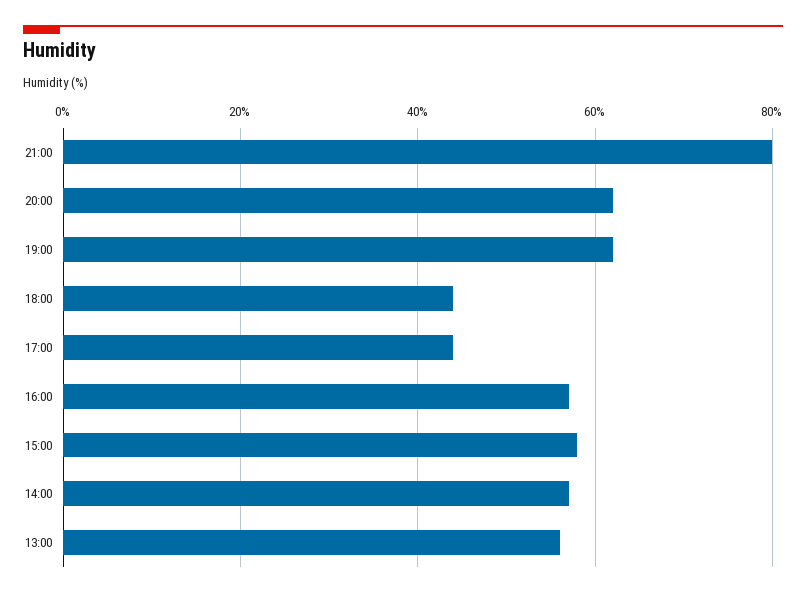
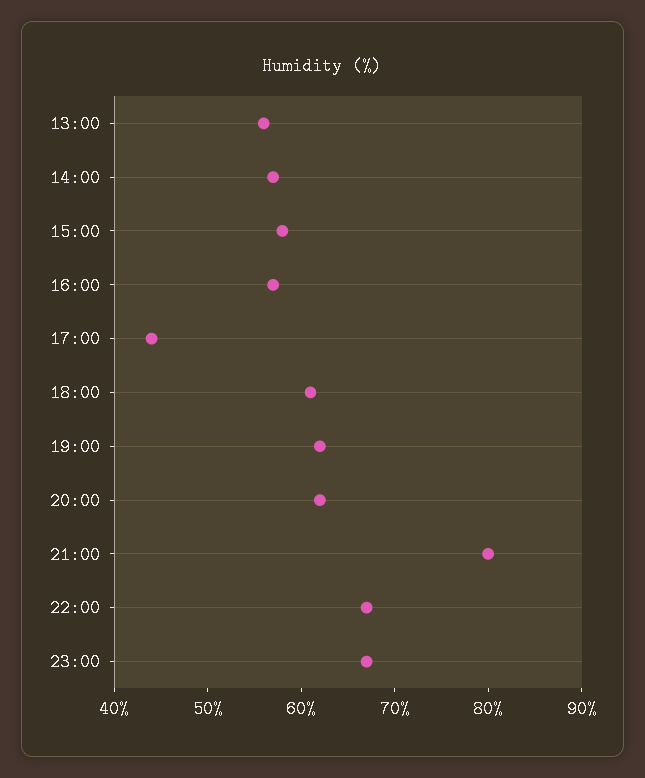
18:00: 45 -> 61
22:00: none -> 67
23:00: none -> 67

